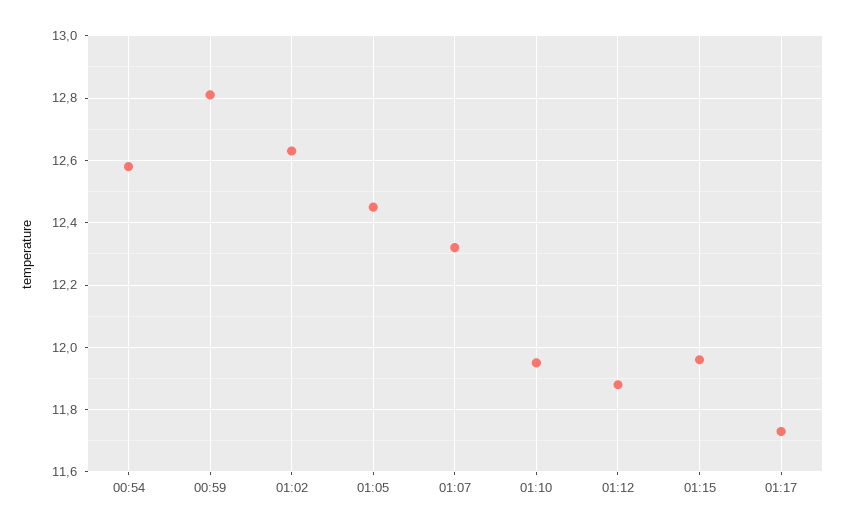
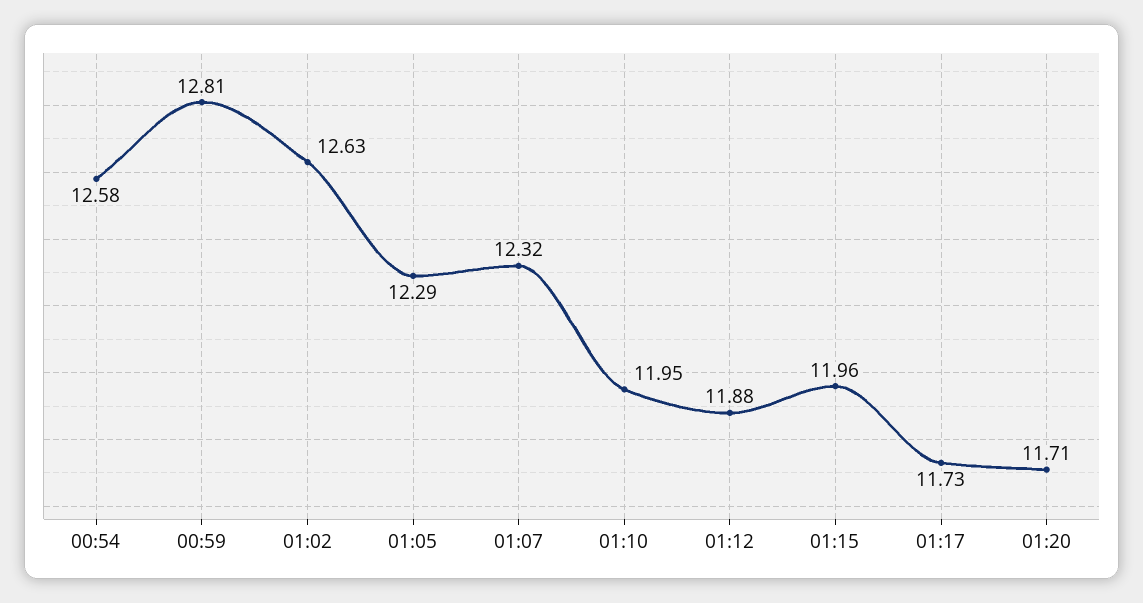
01:05: 12.45 -> 12.29
01:20: none -> 11.71

